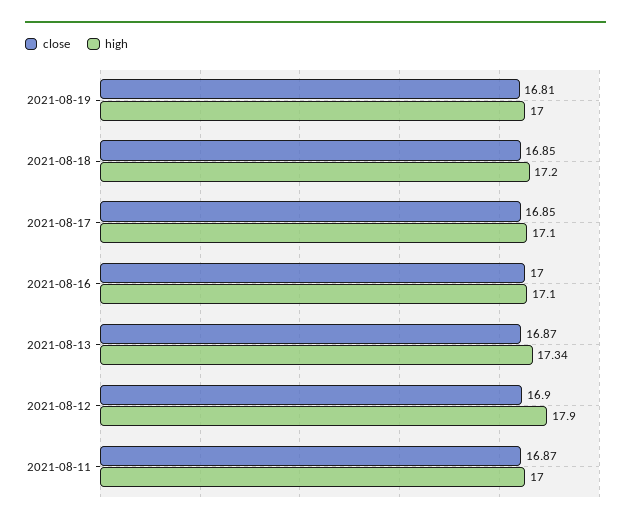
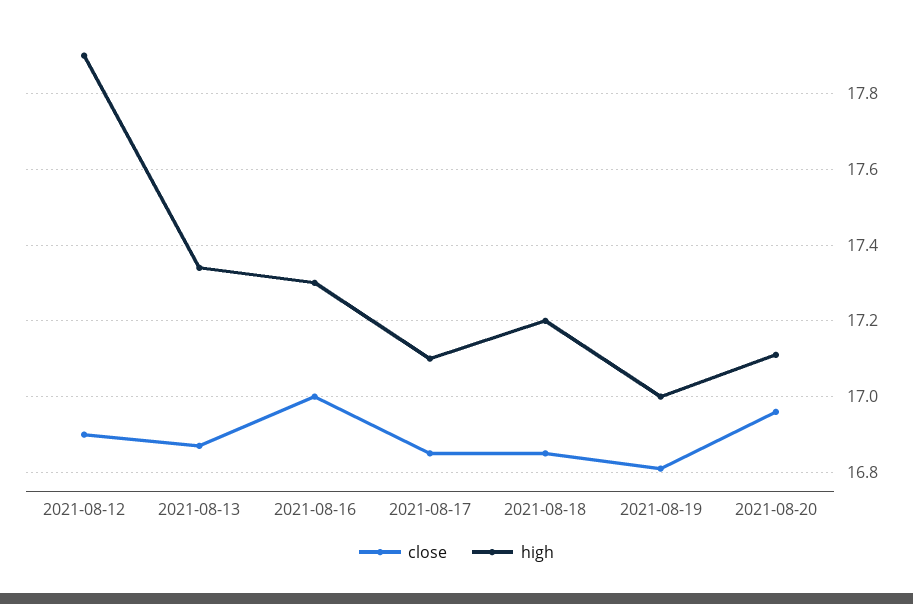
high, 2021-08-16: 17.1 -> 17.3
close, 2021-08-11: 16.87 -> none
high, 2021-08-11: 17 -> none
close, 2021-08-20: none -> 16.95
high, 2021-08-20: none -> 17.1

